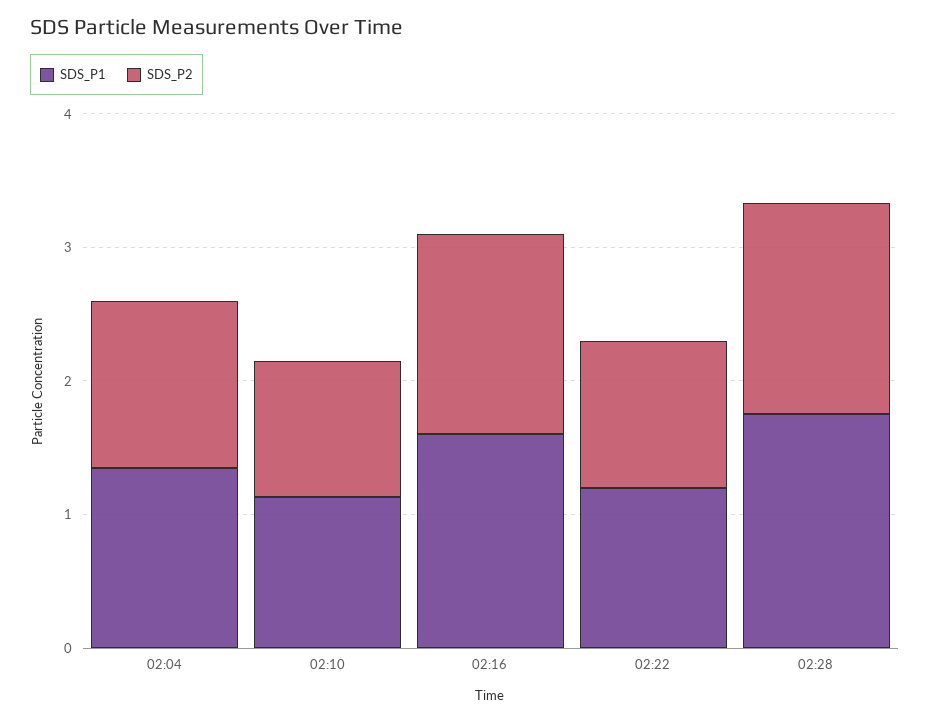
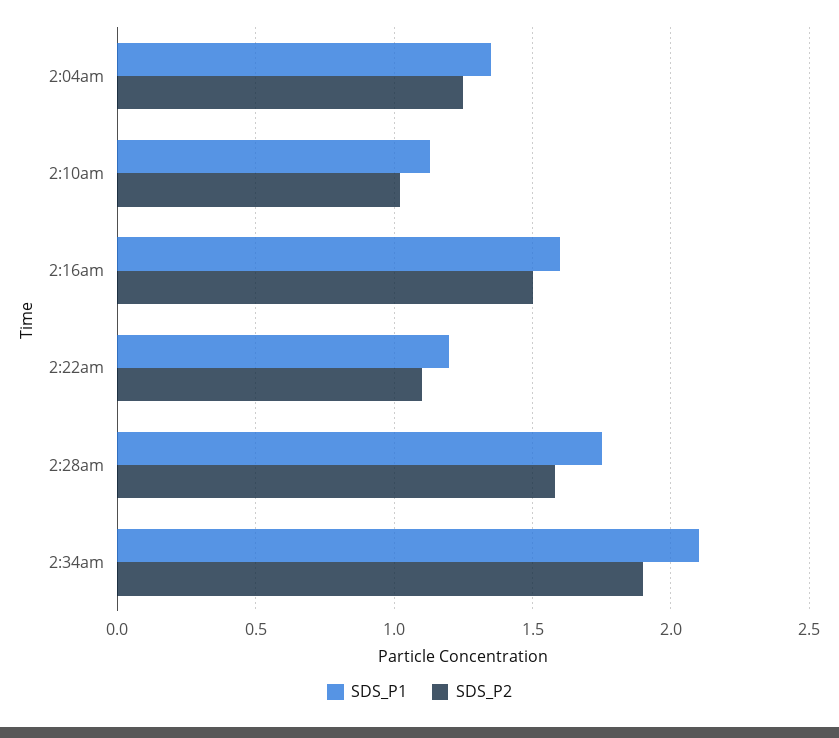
SDS_P1, 2:34am: none -> 2.1
SDS_P2, 2:34am: none -> 1.9

